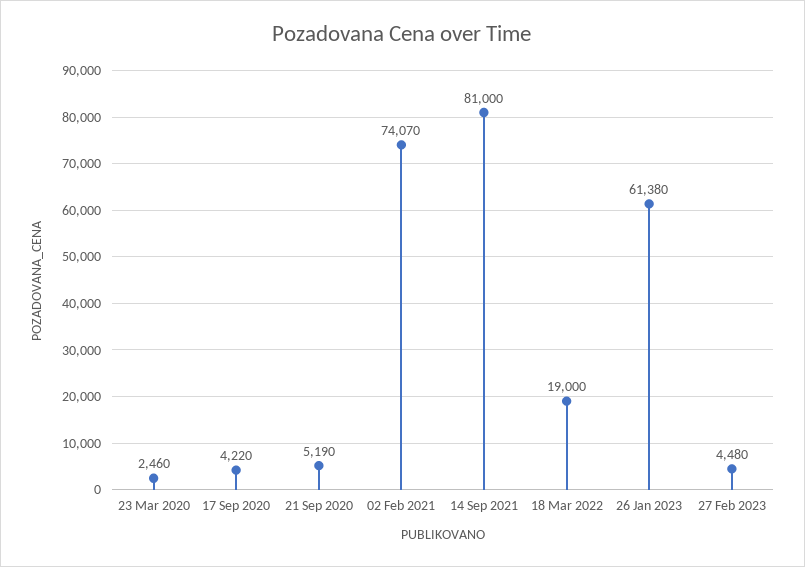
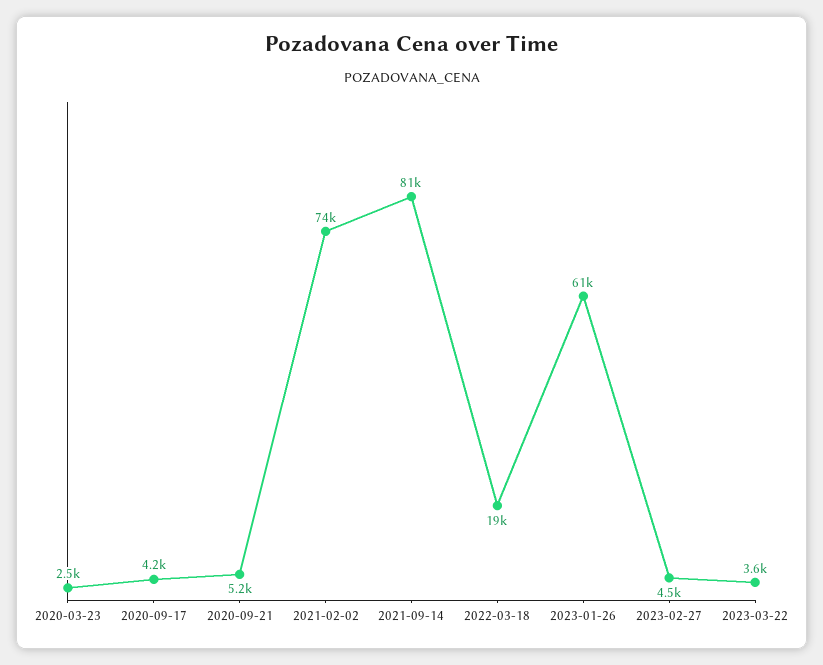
2023-03-22: none -> 3600

